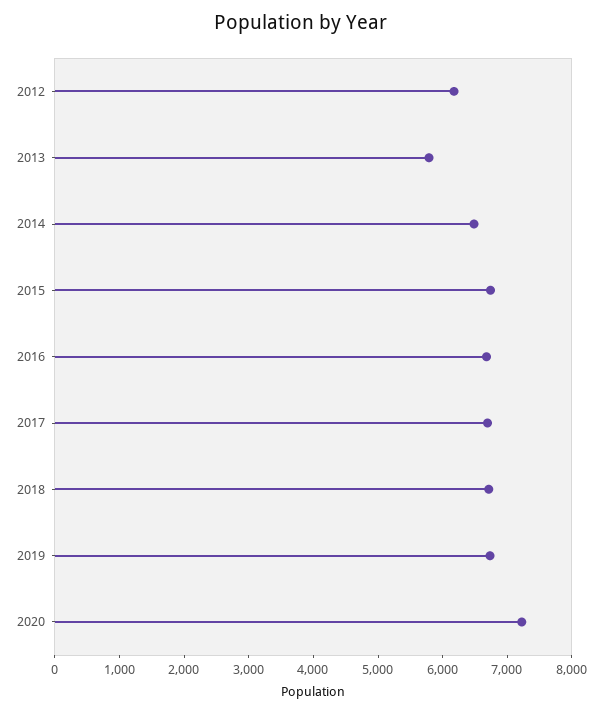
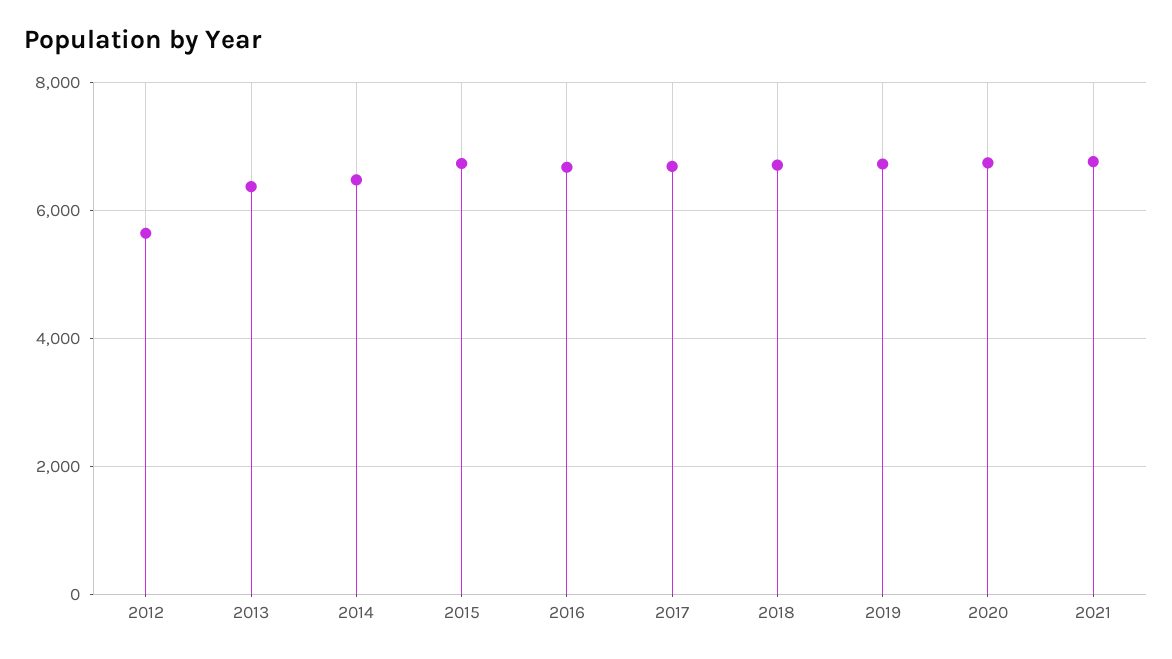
2012: 6200 -> 5600
2013: 5800 -> 6400
2020: 7200 -> 6800
2021: none -> 6800

